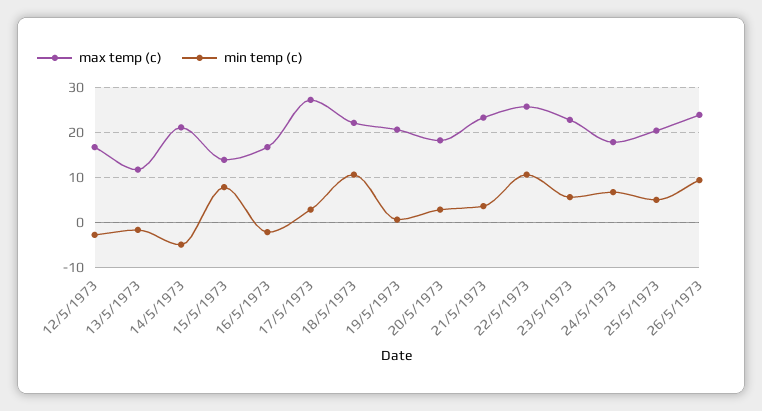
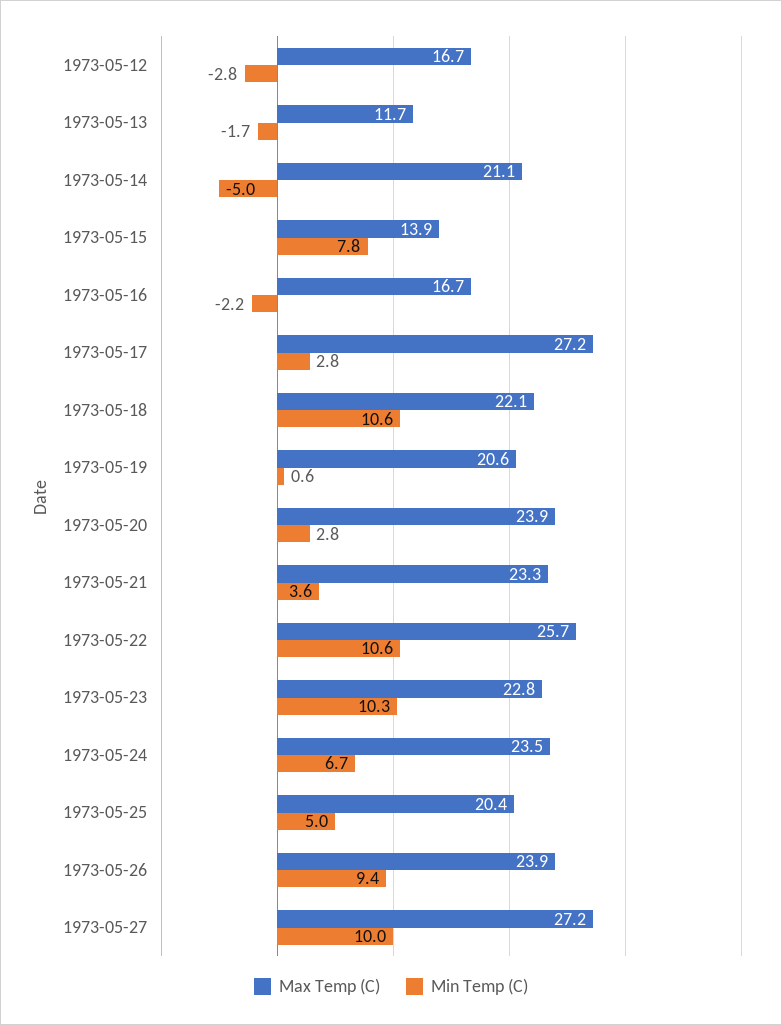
max temp (c), 20/5/1973: 18 -> 23.9
min temp (c), 23/5/1973: 6 -> 10.3
max temp (c), 24/5/1973: 18 -> 23.5
max temp (c), 1973-05-27: none -> 27.2
min temp (c), 1973-05-27: none -> 10

